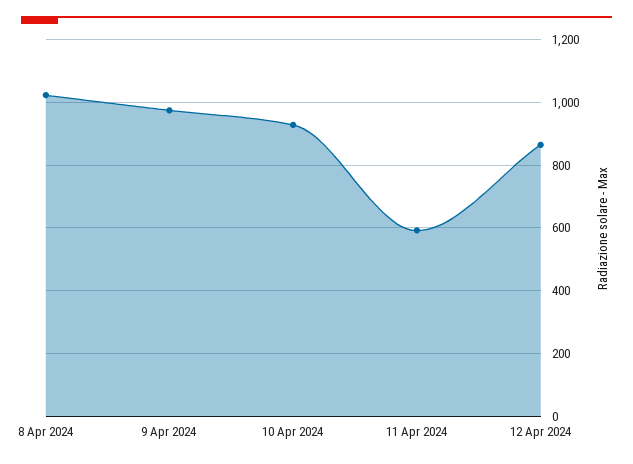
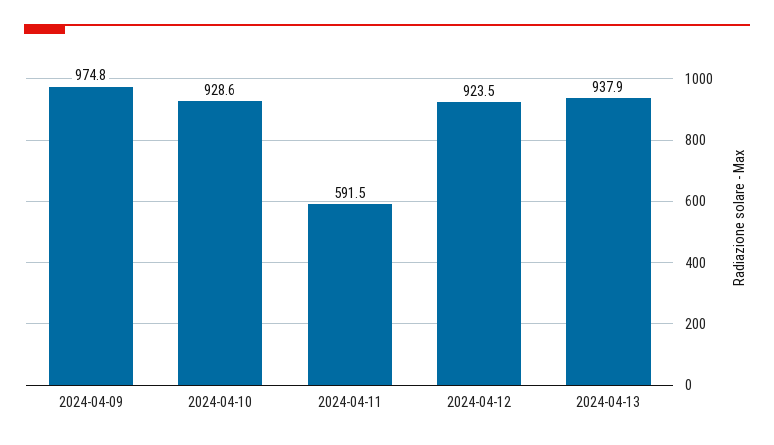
8 Apr 2024: 1020 -> none
12 Apr 2024: 860 -> 923.5
2024-04-13: none -> 937.9

